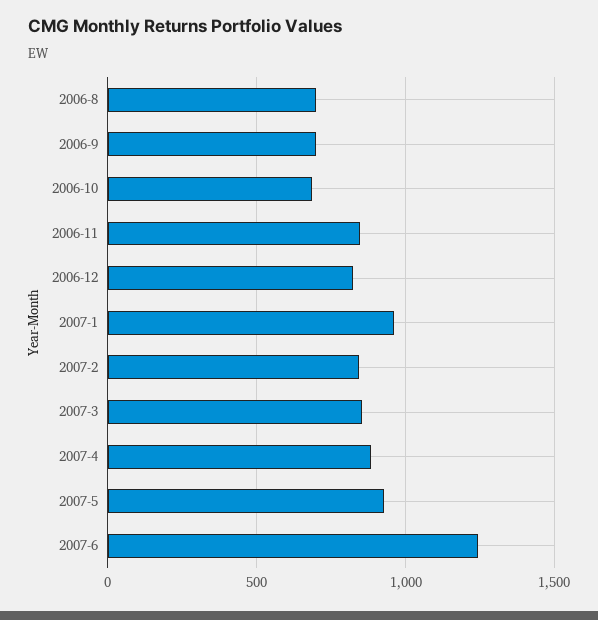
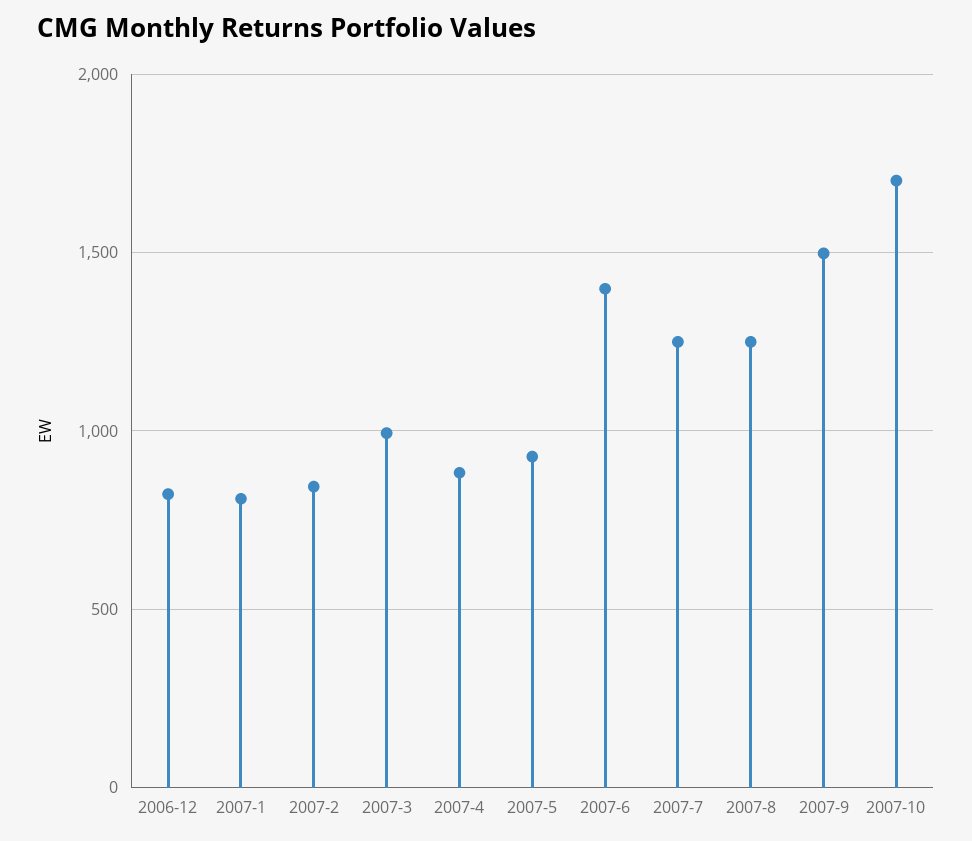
2006-8: 700 -> none
2006-9: 700 -> none
2006-10: 700 -> none
2006-11: 850 -> none
2007-1: 950 -> 800
2007-3: 850 -> 1000
2007-6: 1250 -> 1400
2007-7: none -> 1250
2007-8: none -> 1250
2007-9: none -> 1500
2007-10: none -> 1700

